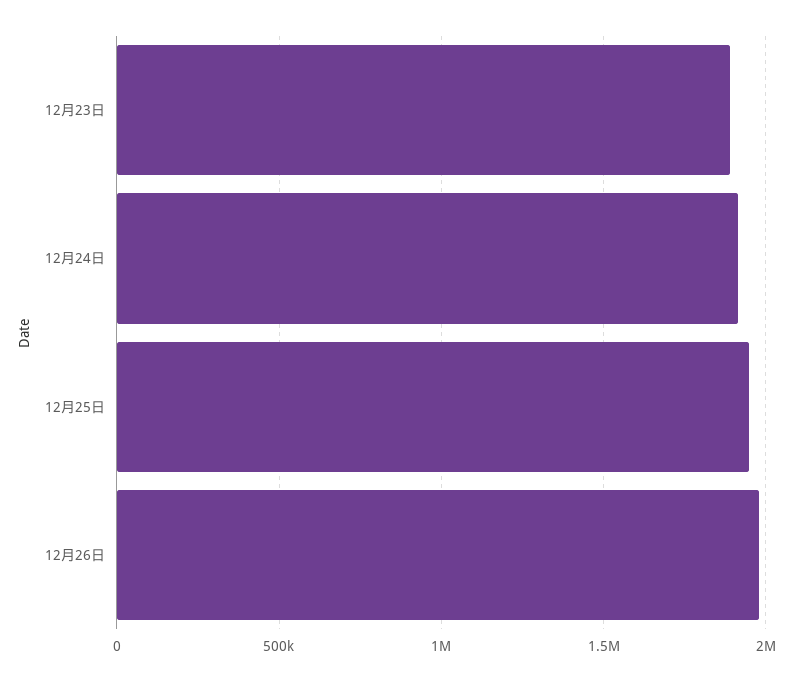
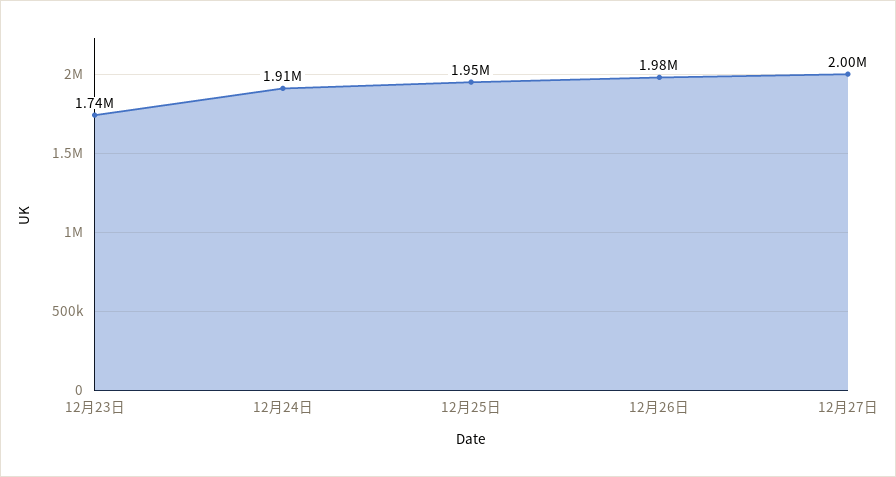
12月23日: 1900000 -> 1740000
12月27日: none -> 2000000

